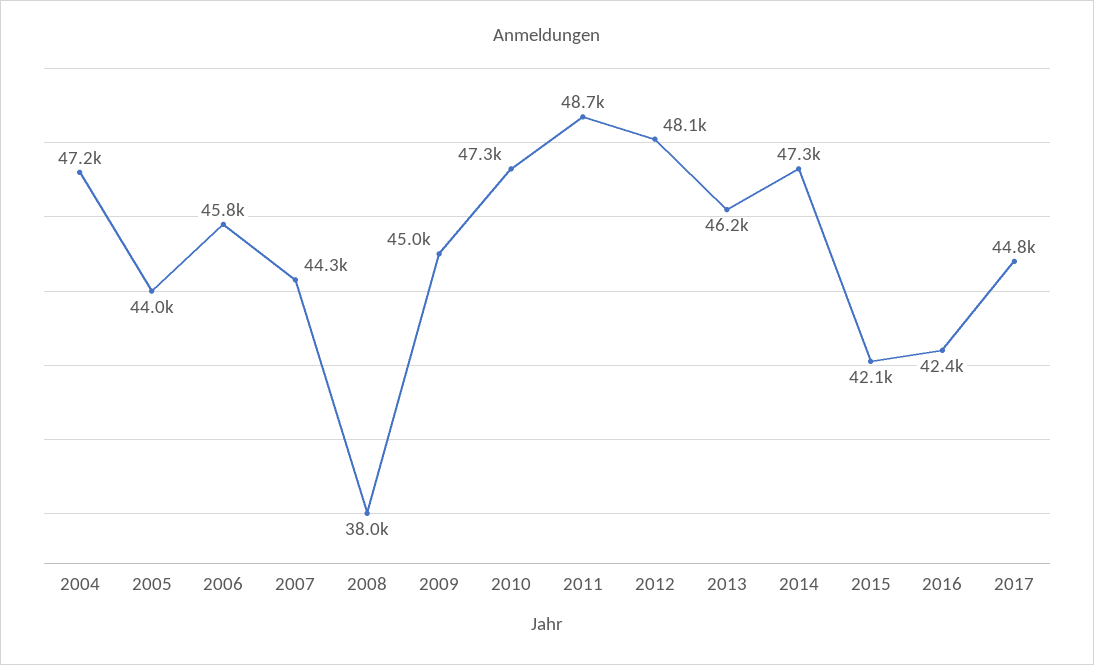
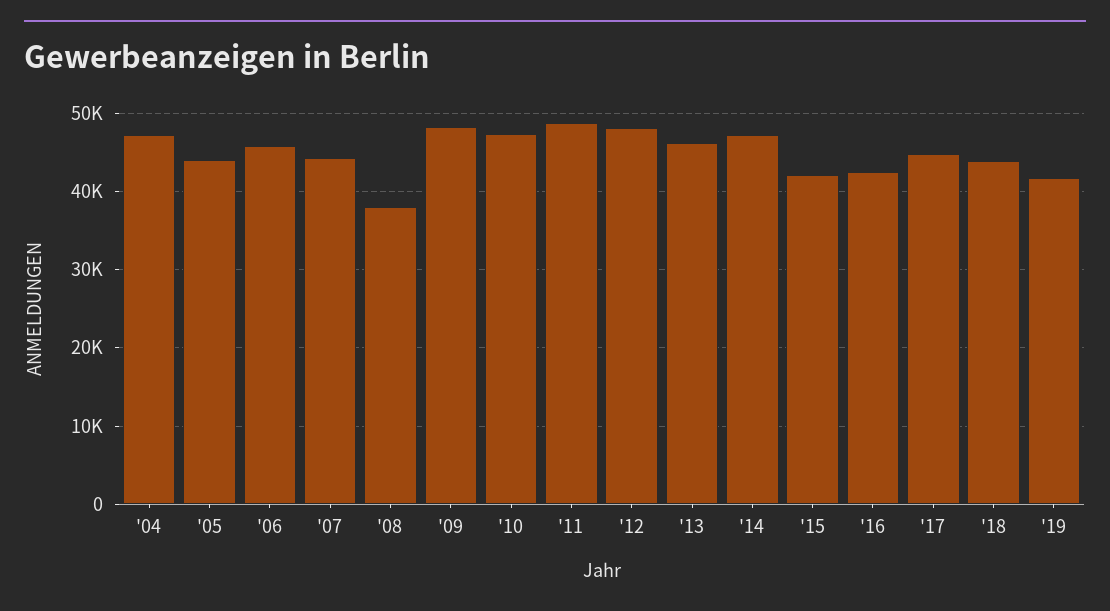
2009: 45000 -> 48000
'18: none -> 44000
'19: none -> 42000

